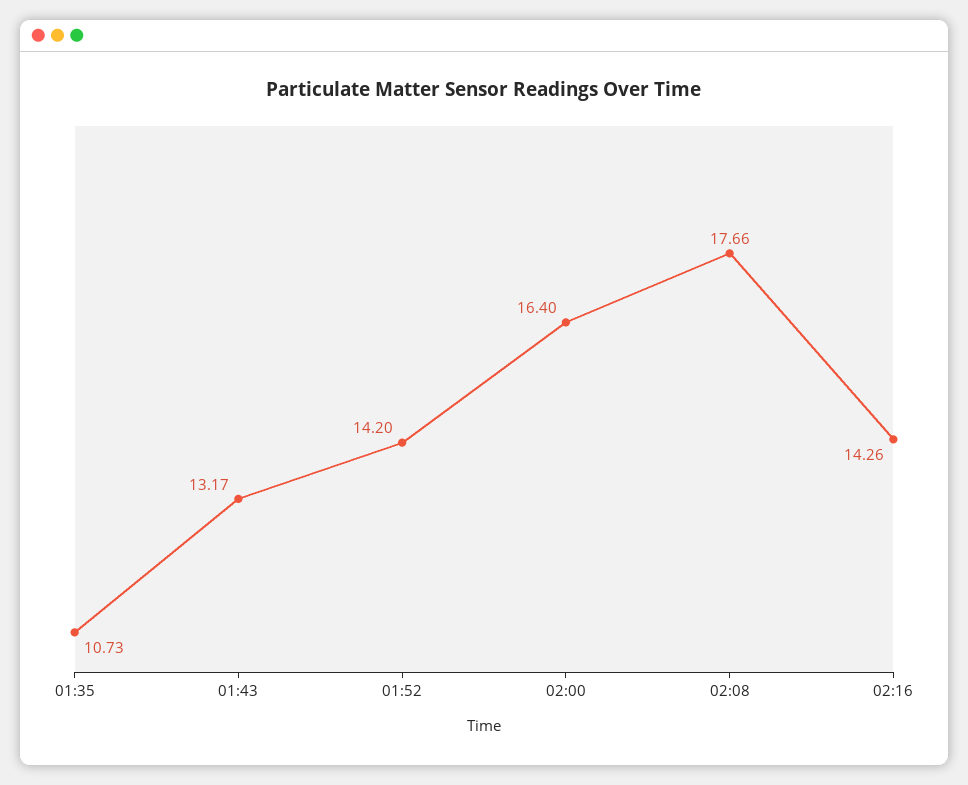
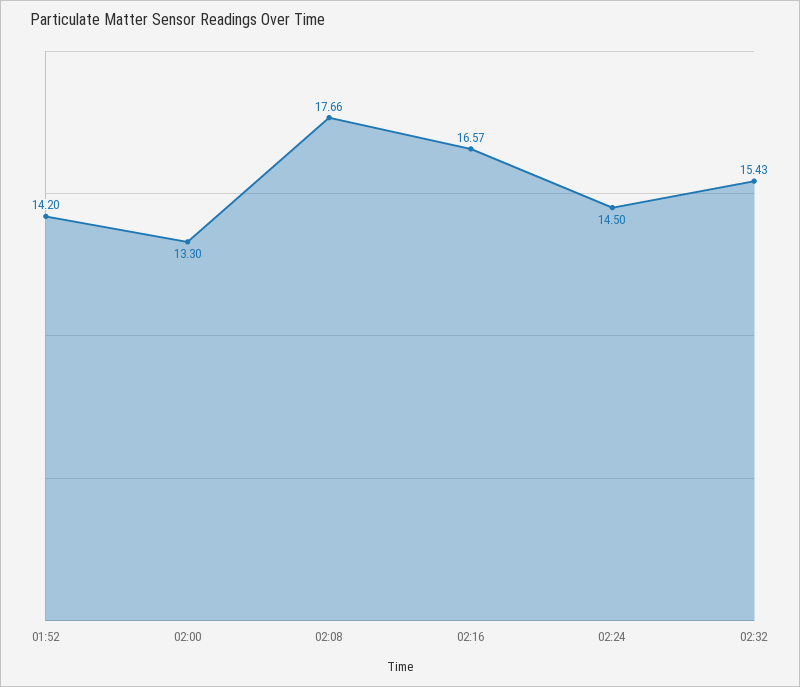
01:35: 10.73 -> none
01:43: 13.17 -> none
02:00: 16.4 -> 13.3
02:16: 14.26 -> 16.57
02:24: none -> 14.5
02:32: none -> 15.43

